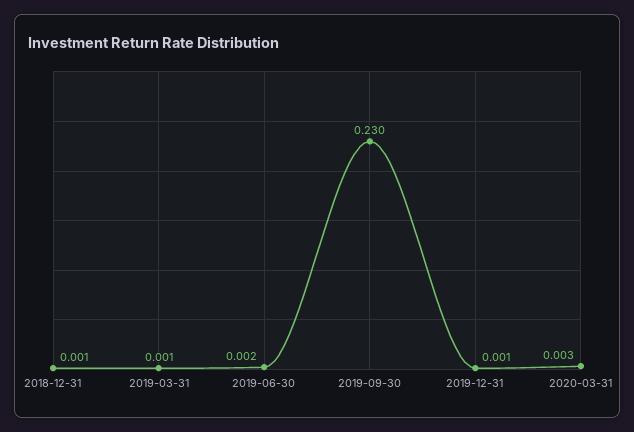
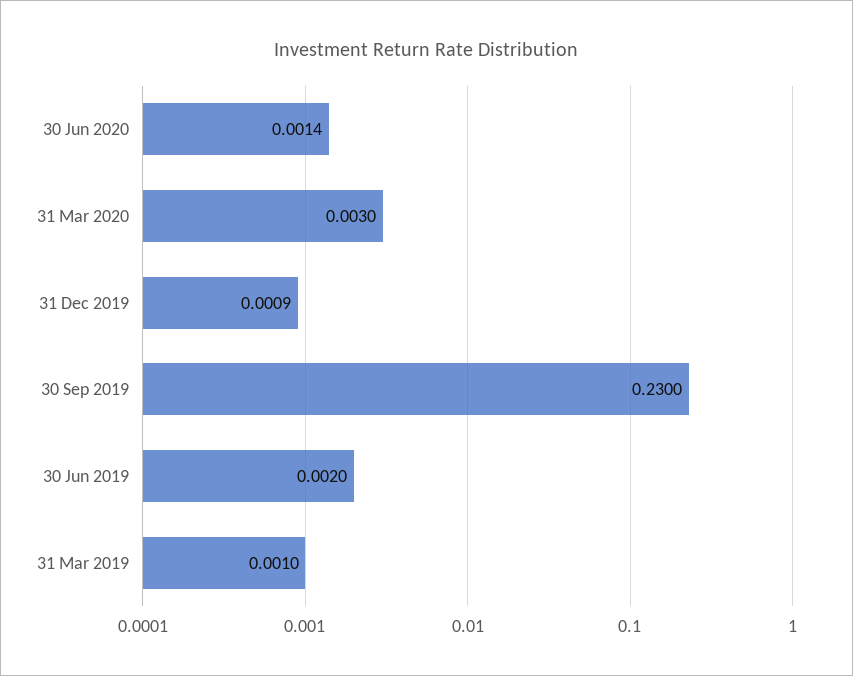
2018-12-31: 0.001 -> none
30 Jun 2020: none -> 0.0014

